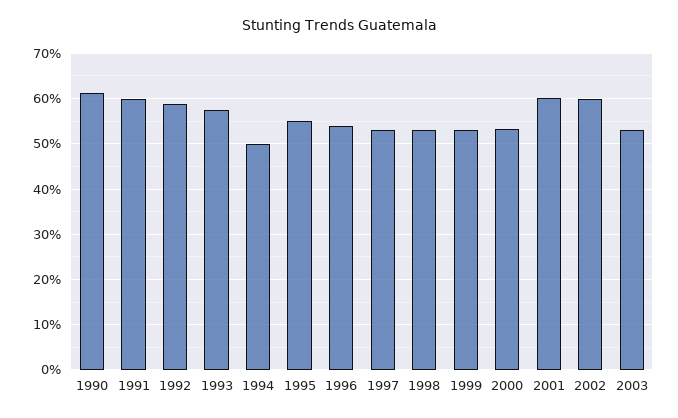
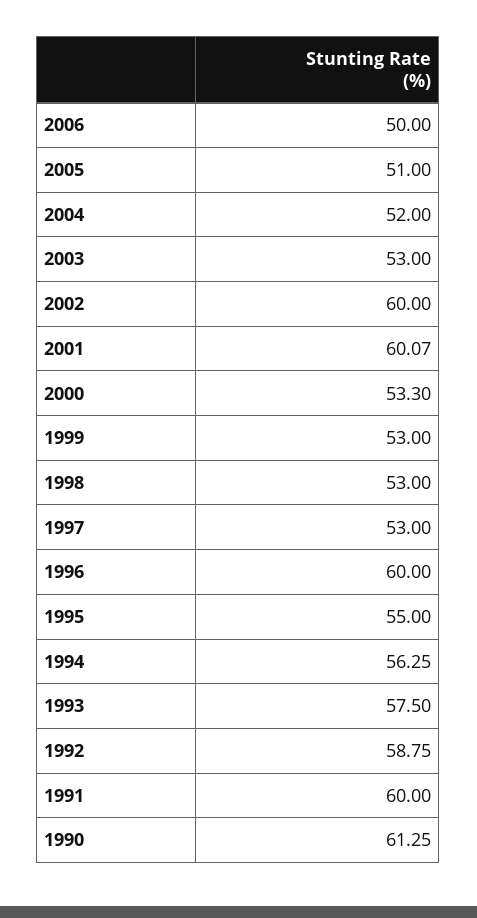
1994: 50 -> 56.25
1996: 54 -> 60
2006: none -> 50
2005: none -> 51
2004: none -> 52

